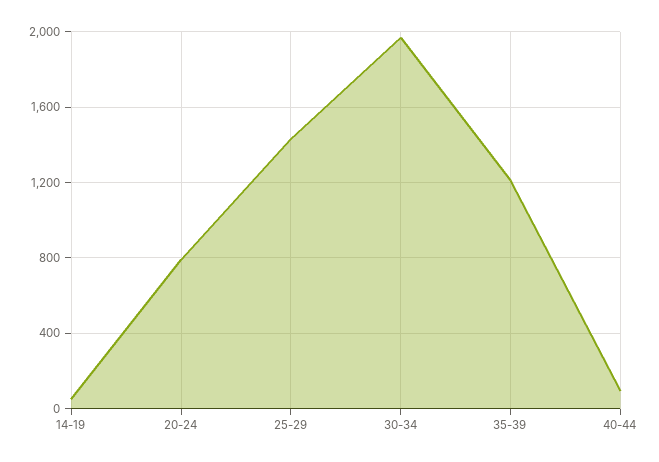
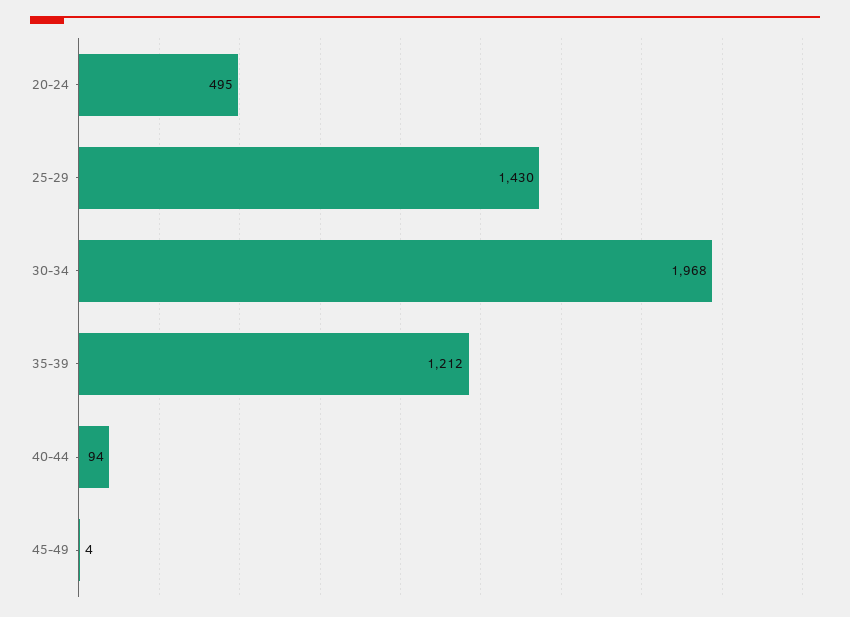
14-19: 50 -> none
20-24: 800 -> 495
45-49: none -> 4

